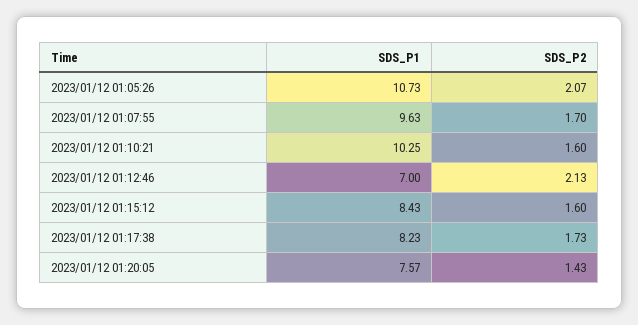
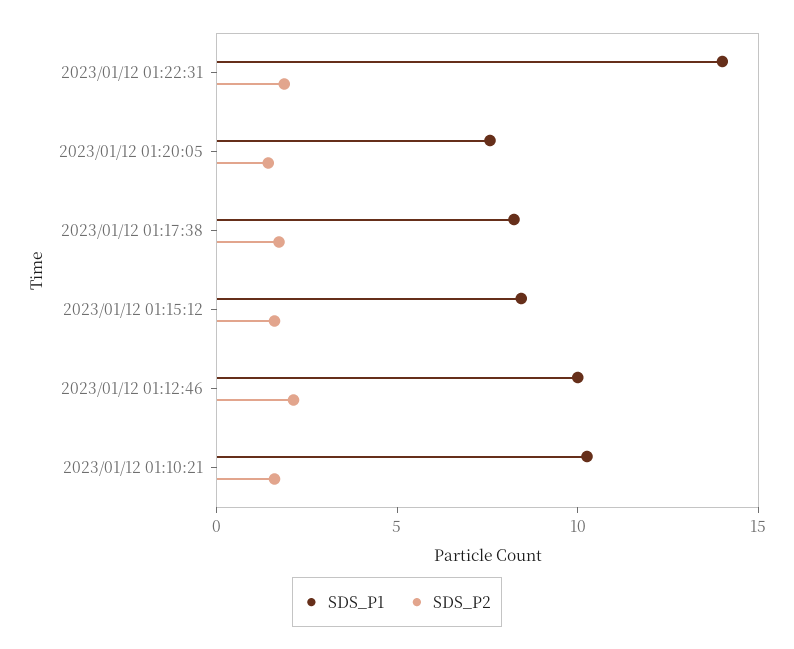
SDS_P1, 2023/01/12 01:05:26: 10.73 -> none
SDS_P2, 2023/01/12 01:05:26: 2.07 -> none
SDS_P1, 2023/01/12 01:07:55: 9.63 -> none
SDS_P2, 2023/01/12 01:07:55: 1.7 -> none
SDS_P1, 2023/01/12 01:12:46: 7 -> 10
SDS_P1, 2023/01/12 01:22:31: none -> 14
SDS_P2, 2023/01/12 01:22:31: none -> 2

